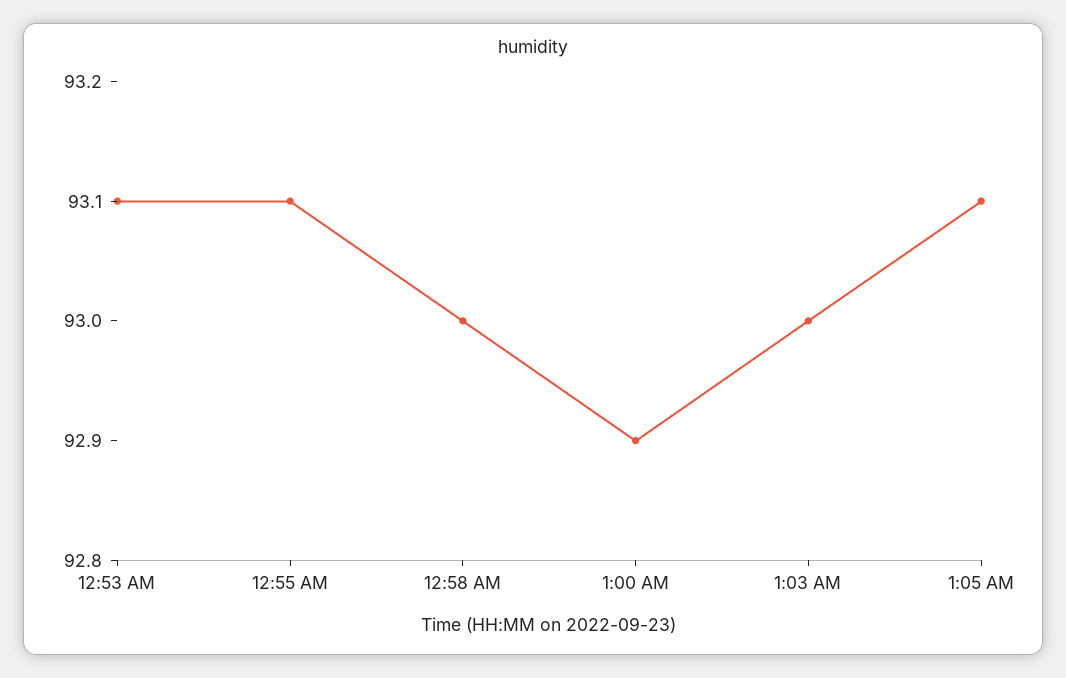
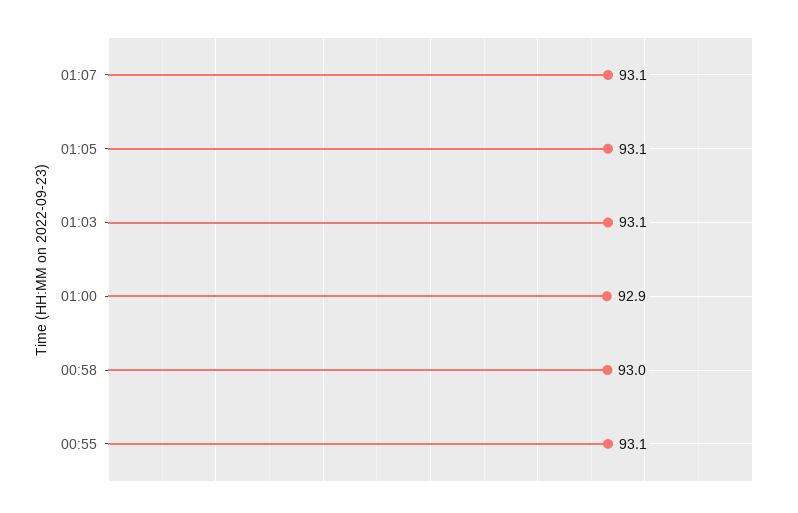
12:53 AM: 93.1 -> none
1:03 AM: 93 -> 93.1
01:07: none -> 93.1

